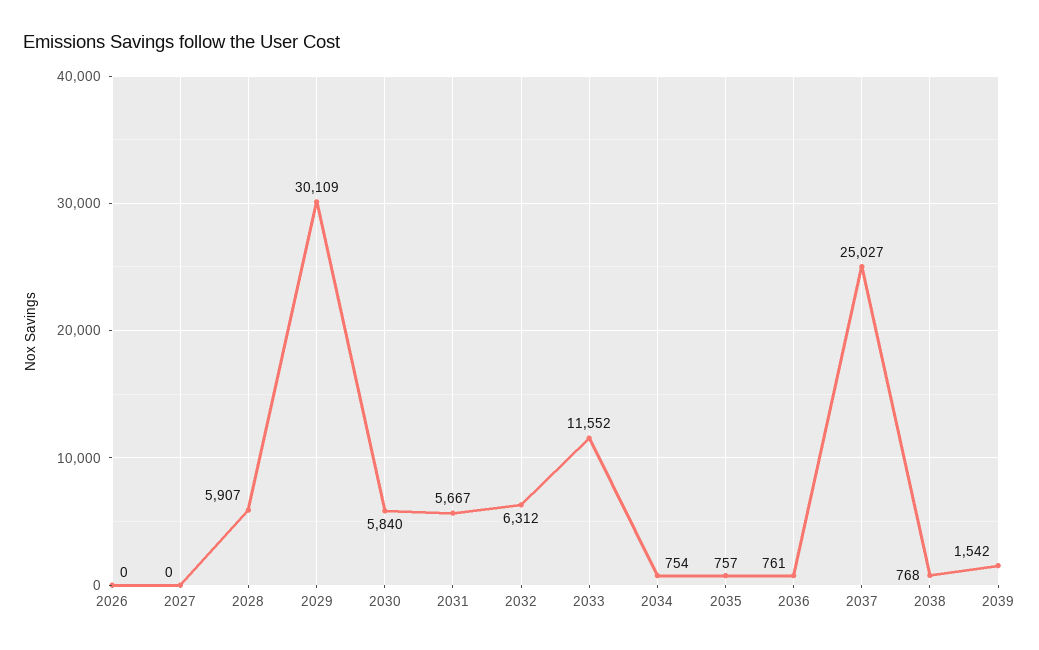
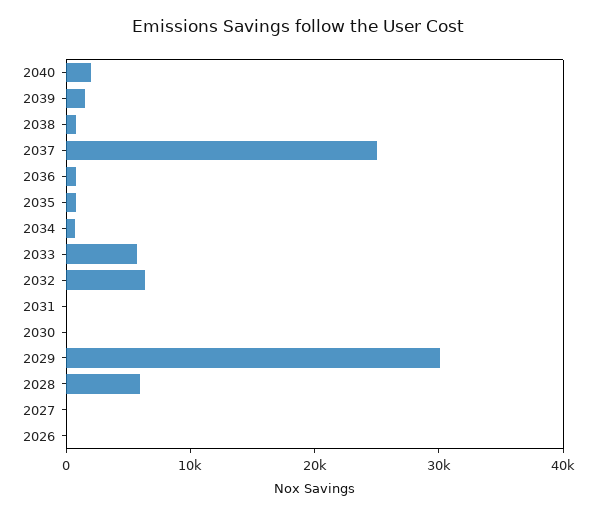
2030: 5840 -> 0
2031: 5667 -> 0
2033: 11552 -> 6000
2040: none -> 2000

